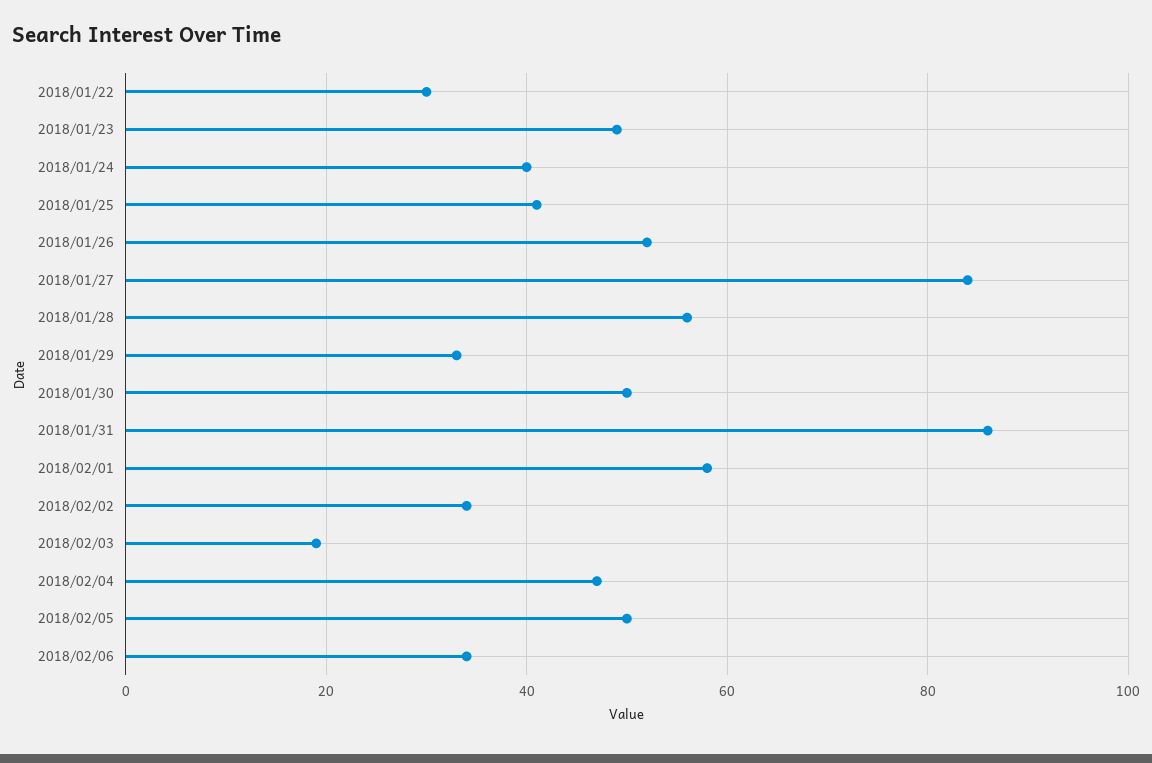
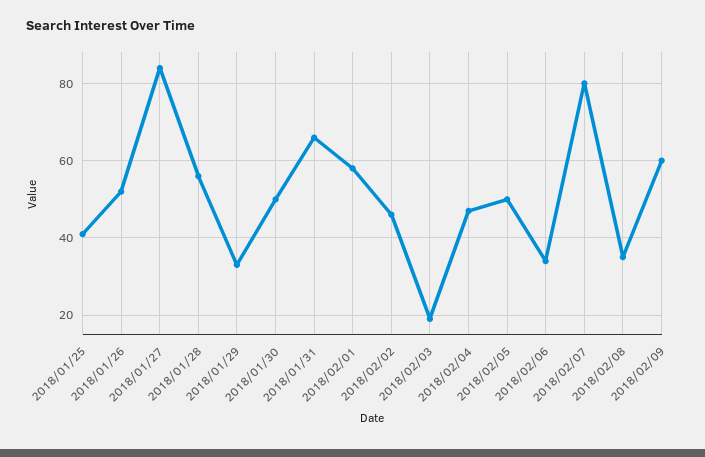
2018/01/22: 30 -> none
2018/01/23: 50 -> none
2018/01/24: 40 -> none
2018/01/31: 85 -> 65
2018/02/02: 35 -> 45
2018/02/07: none -> 80
2018/02/08: none -> 35
2018/02/09: none -> 60

